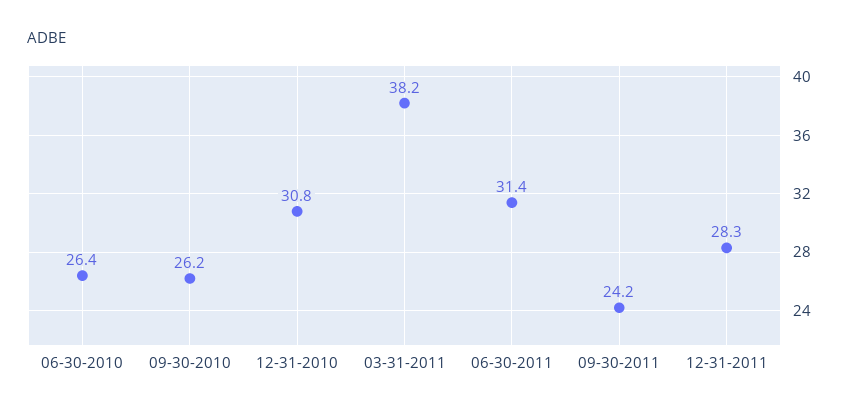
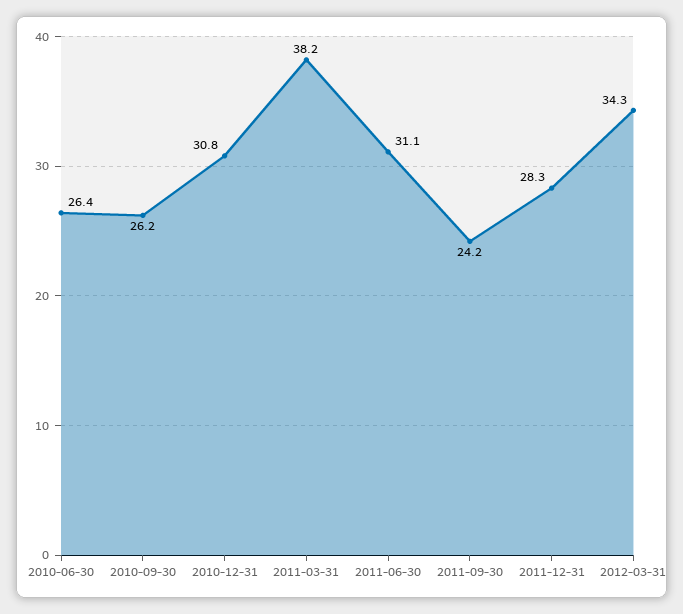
06-30-2011: 31.4 -> 31.1
2012-03-31: none -> 34.3

